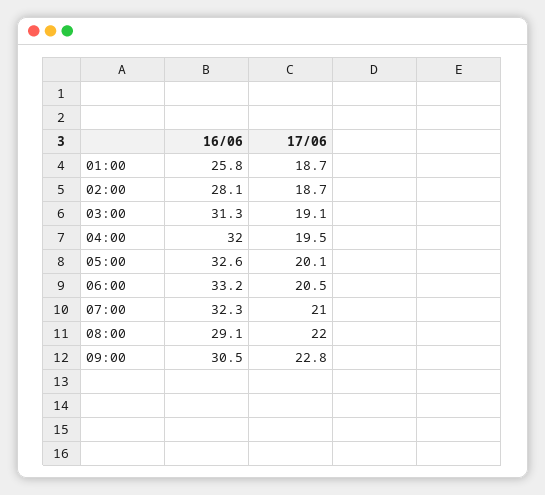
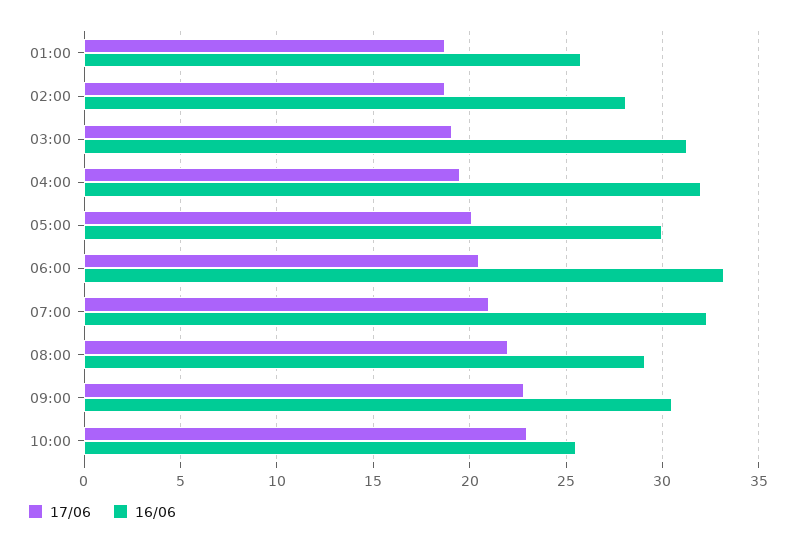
16/06, 05:00: 32.6 -> 30
17/06, 10:00: none -> 23
16/06, 10:00: none -> 25.5

